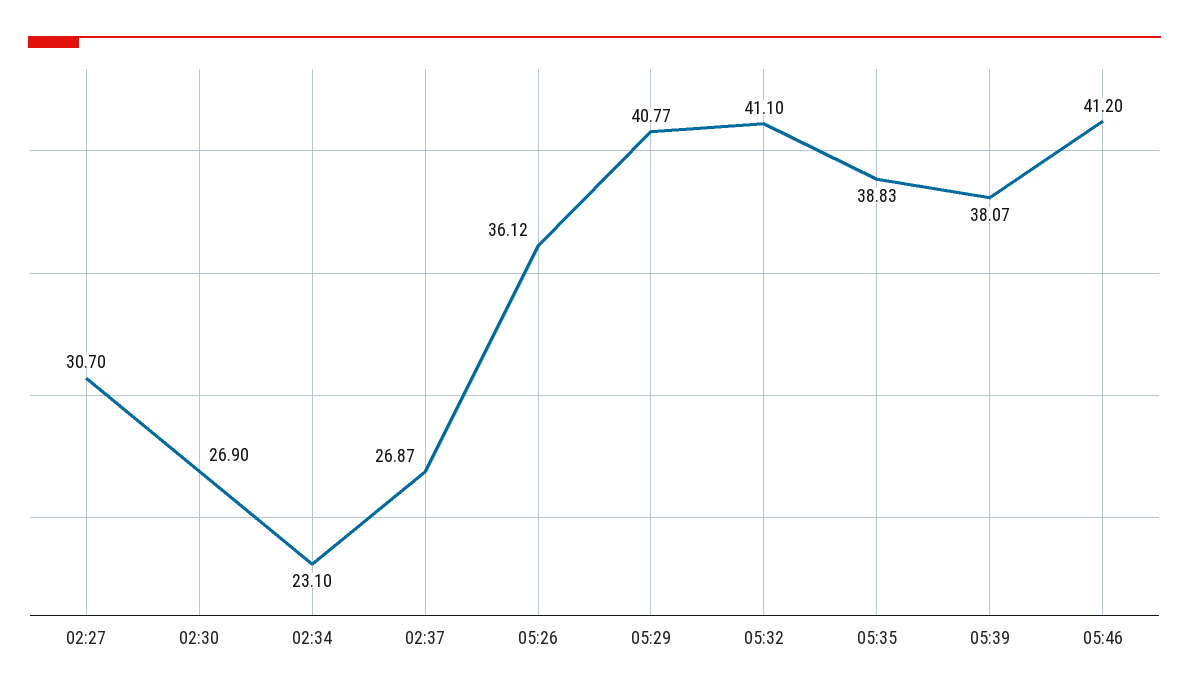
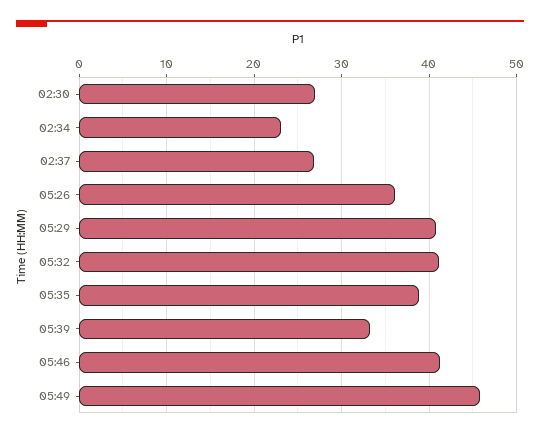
02:27: 30.7 -> none
05:39: 38.07 -> 33
05:49: none -> 46

